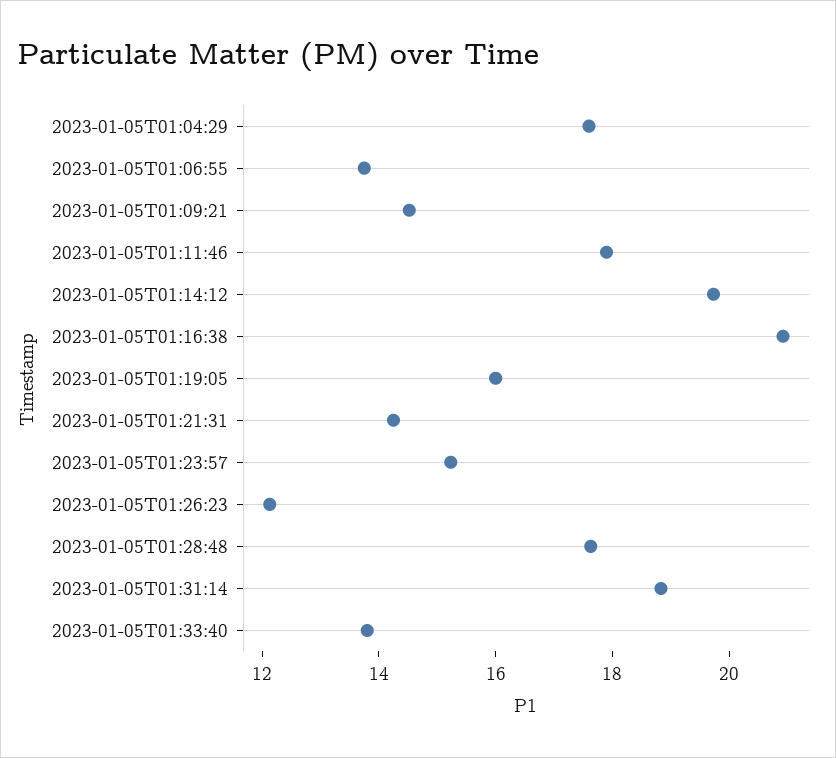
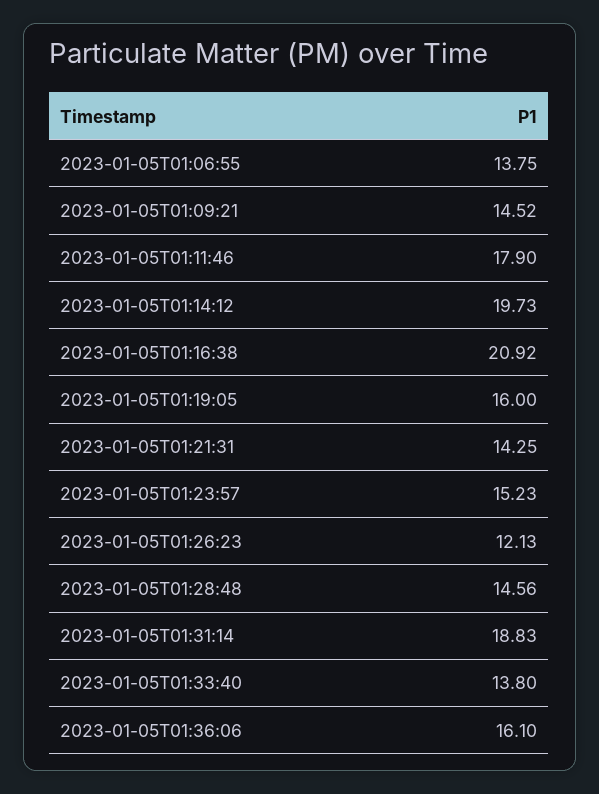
2023-01-05T01:04:29: 17.5 -> none
2023-01-05T01:28:48: 17.5 -> 14.56
2023-01-05T01:36:06: none -> 16.1

